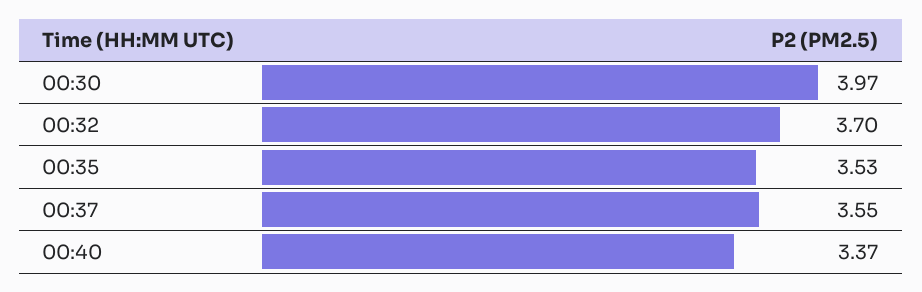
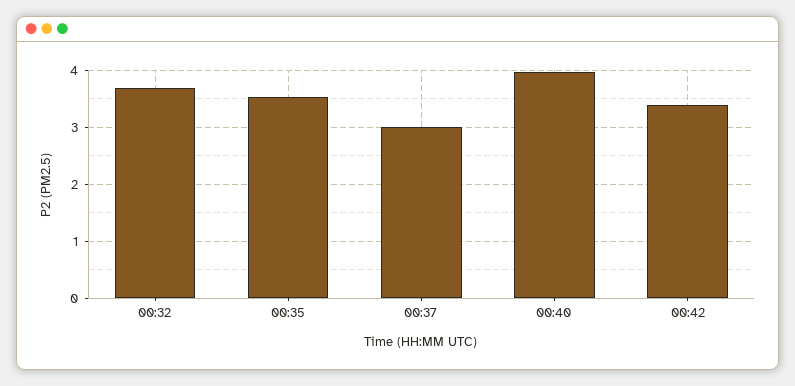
00:30: 3.97 -> none
00:37: 3.55 -> 3
00:40: 3.37 -> 4
00:42: none -> 3.4

